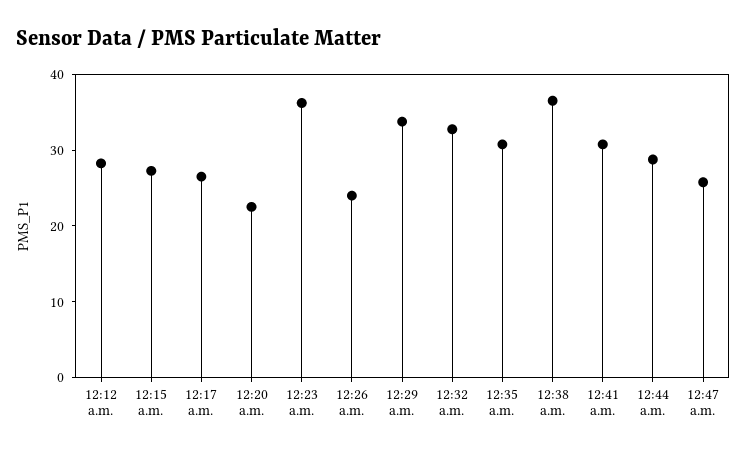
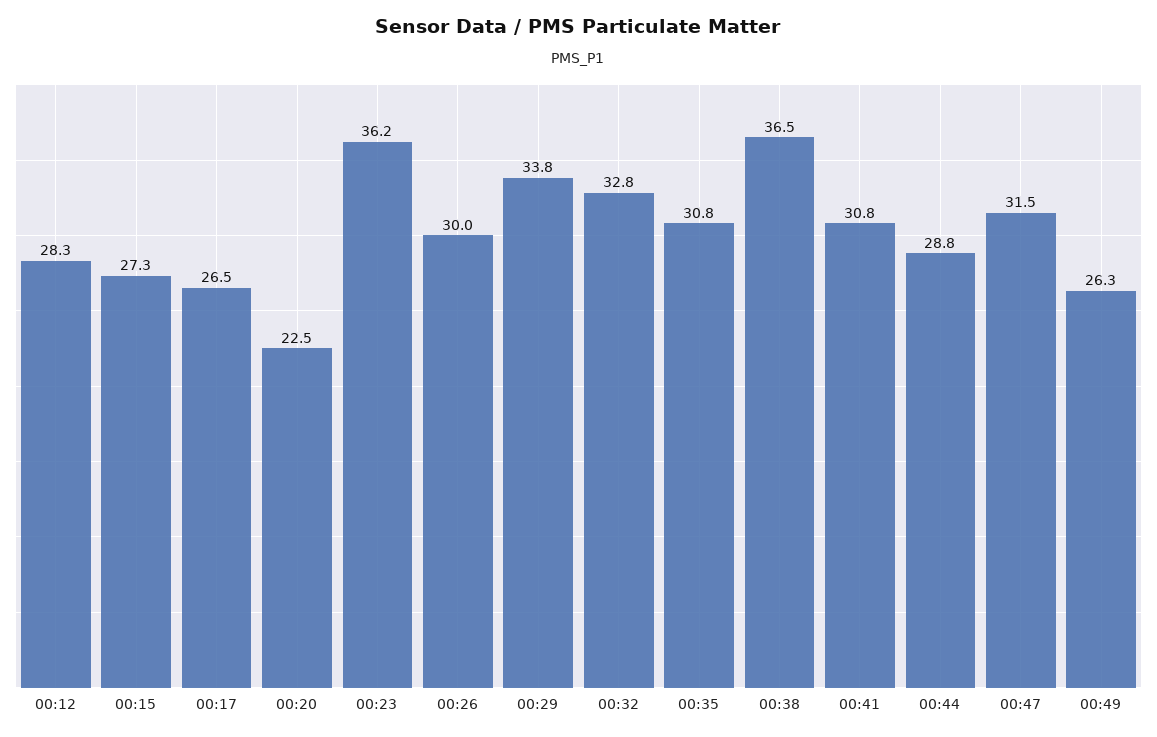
12:26 a.m.: 24 -> 30
12:47 a.m.: 26 -> 31.5
00:49: none -> 26.3

